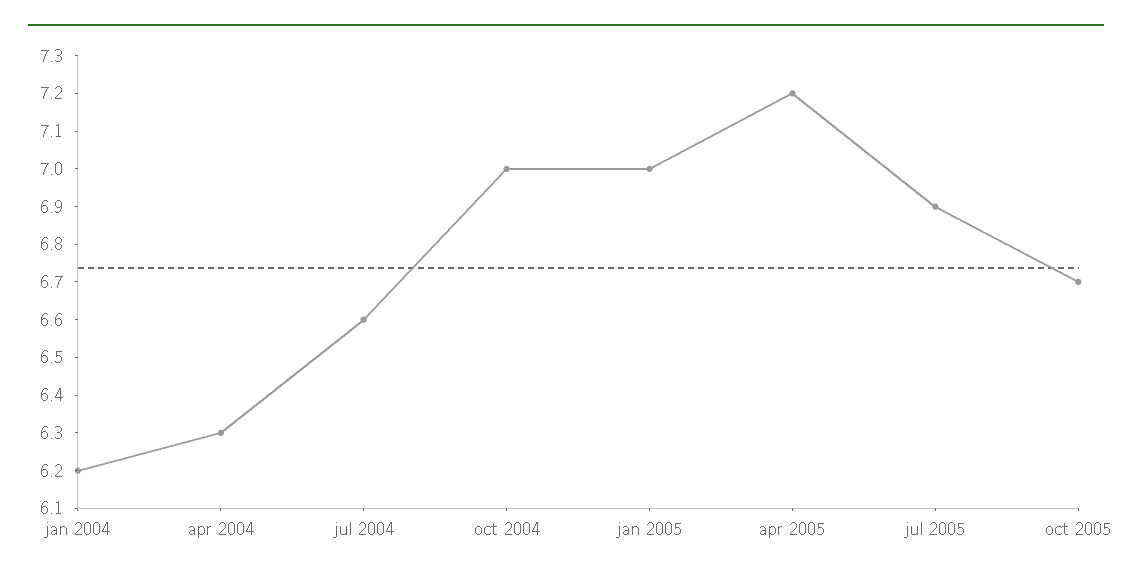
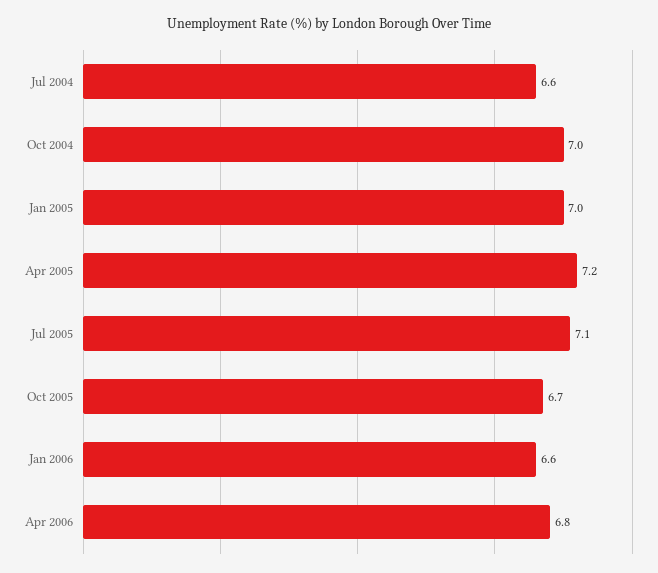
jan 2004: 6.2 -> none
apr 2004: 6.3 -> none
jul 2005: 6.9 -> 7.1
Jan 2006: none -> 6.6
Apr 2006: none -> 6.8

